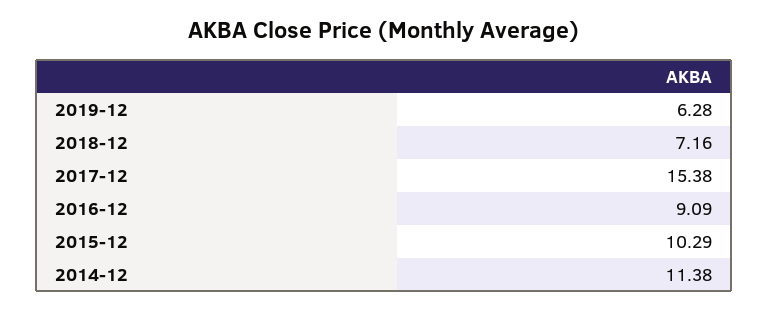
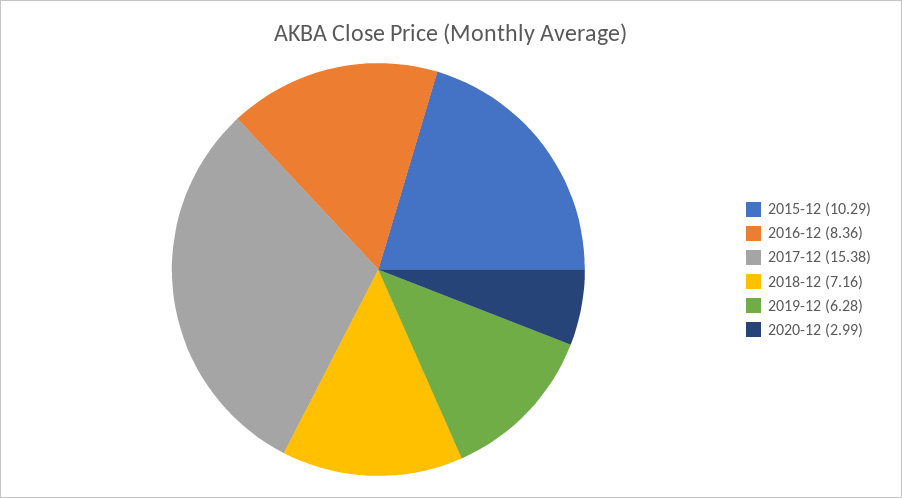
2016-12: 9.09 -> 8.36
2014-12: 11.38 -> none
2020-12: none -> 2.99

